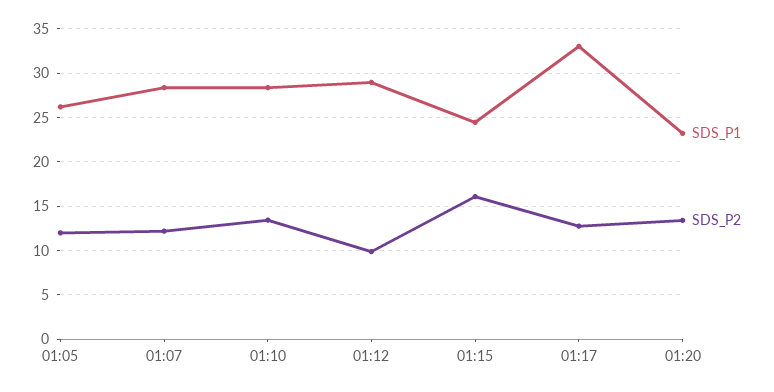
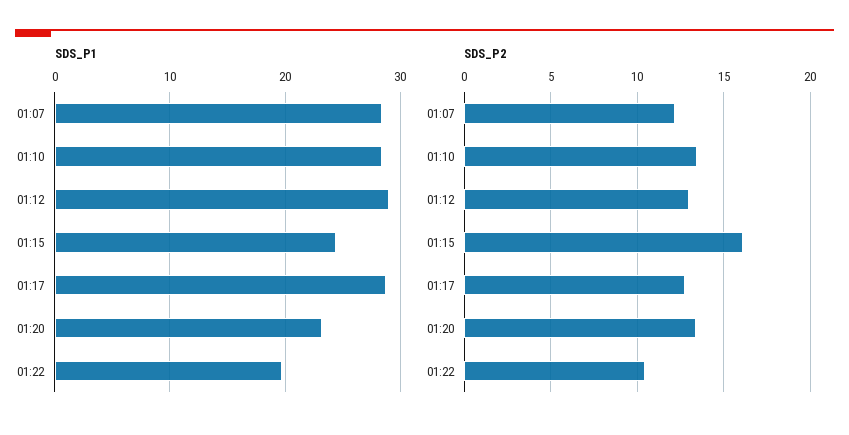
SDS_P1, 01:05: 26 -> none
SDS_P2, 01:05: 12 -> none
SDS_P2, 01:12: 10 -> 13
SDS_P1, 01:17: 33 -> 29
SDS_P1, 01:22: none -> 20
SDS_P2, 01:22: none -> 10.5

